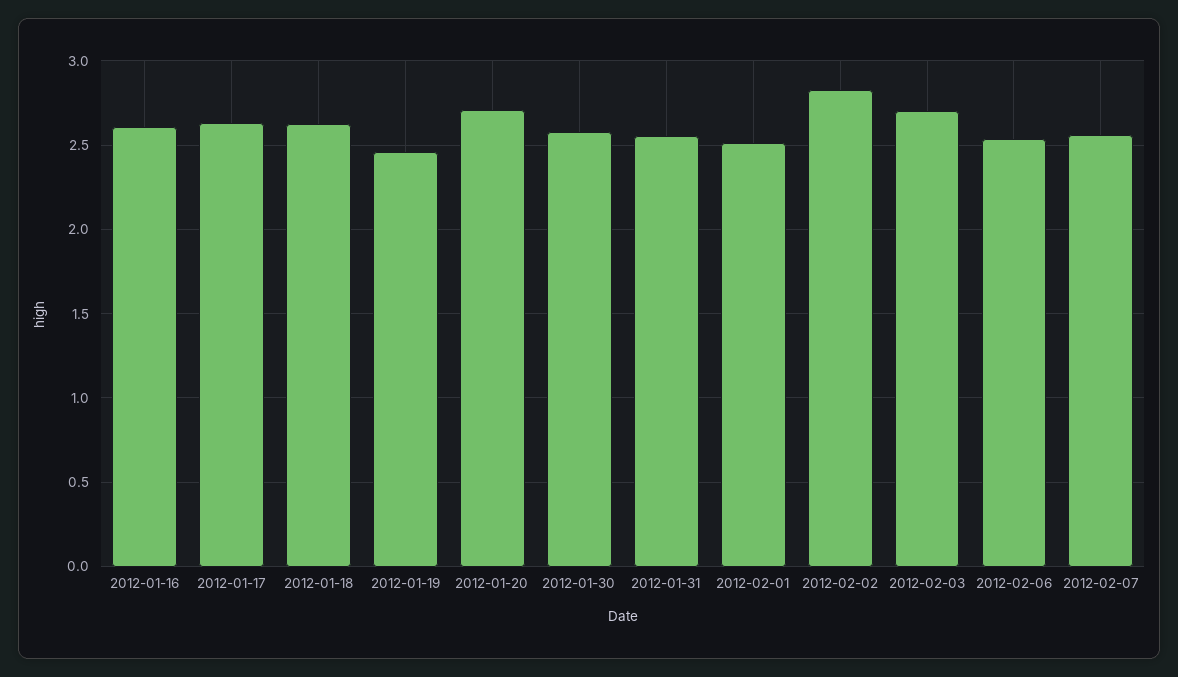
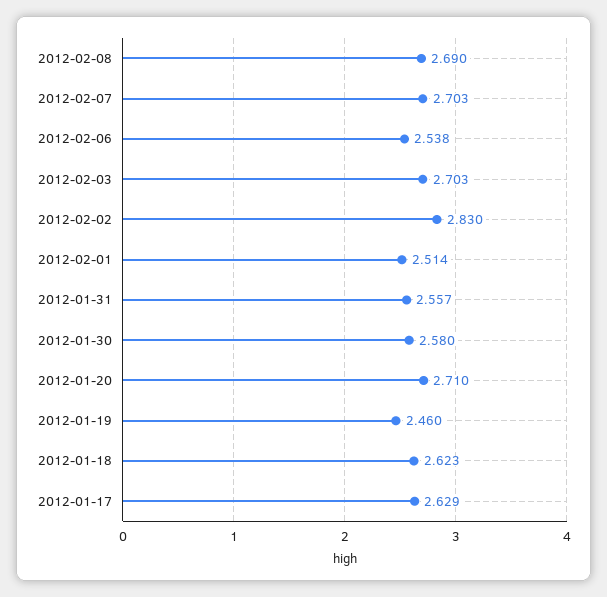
2012-01-16: 2.6 -> none
2012-02-07: 2.55 -> 2.703
2012-02-08: none -> 2.69

